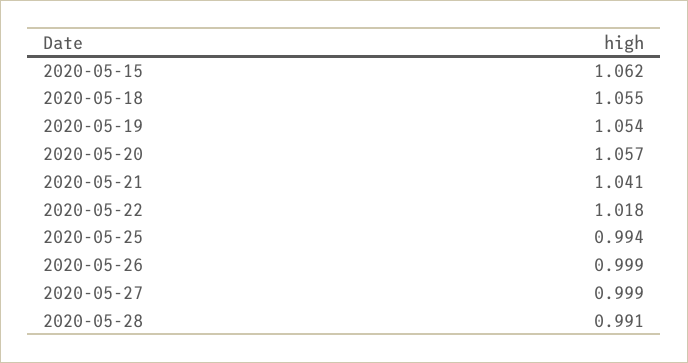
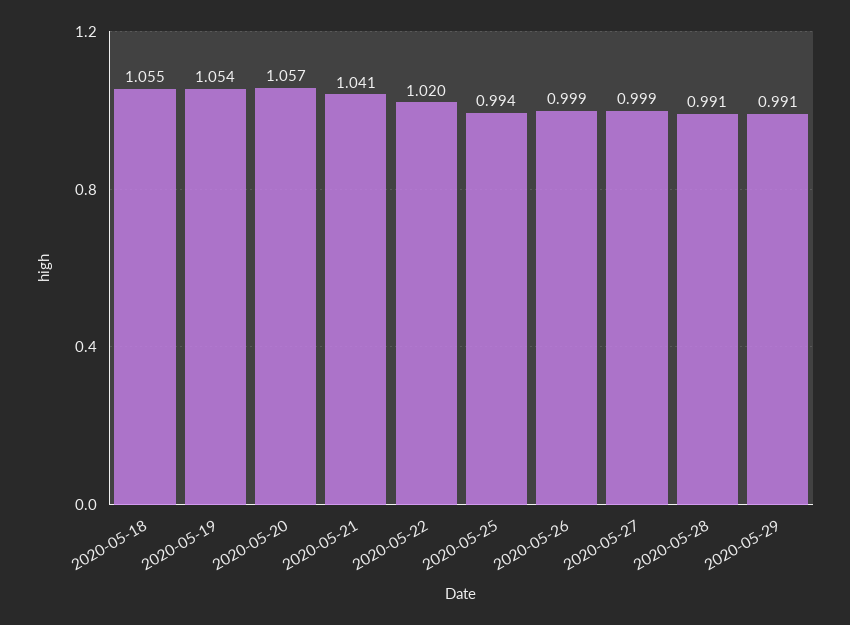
2020-05-15: 1.062 -> none
2020-05-22: 1.018 -> 1.02
2020-05-29: none -> 0.991

